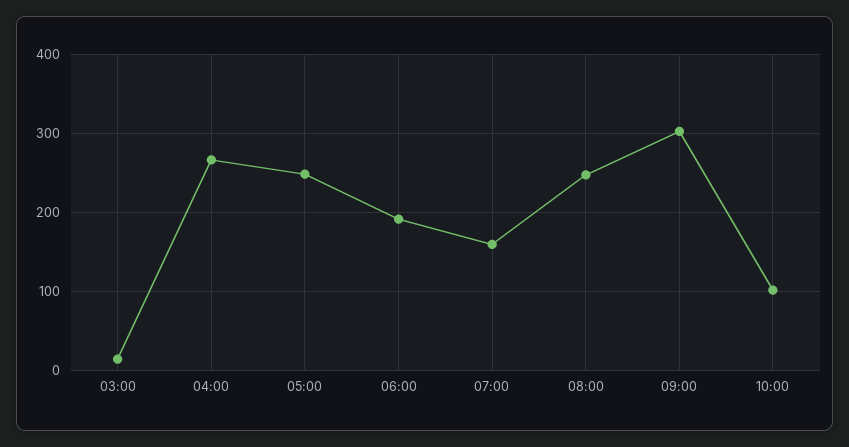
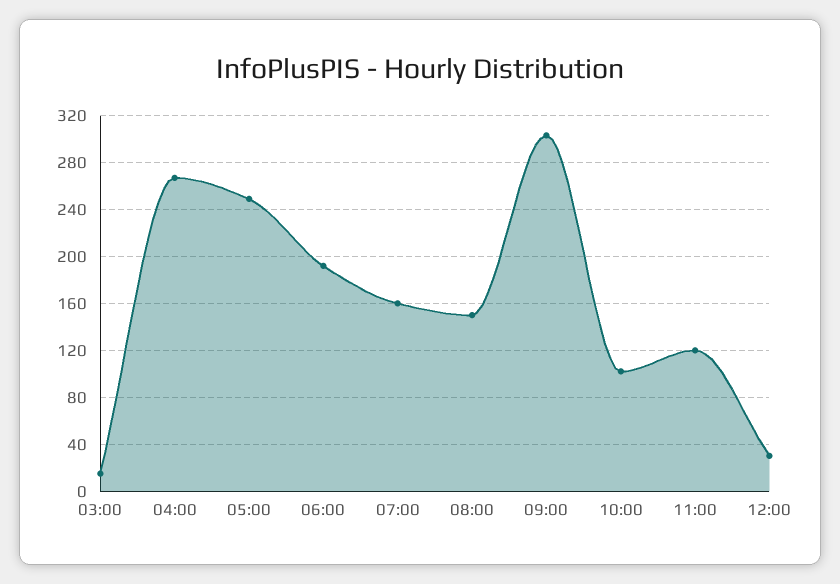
08:00: 250 -> 150
11:00: none -> 120
12:00: none -> 30

